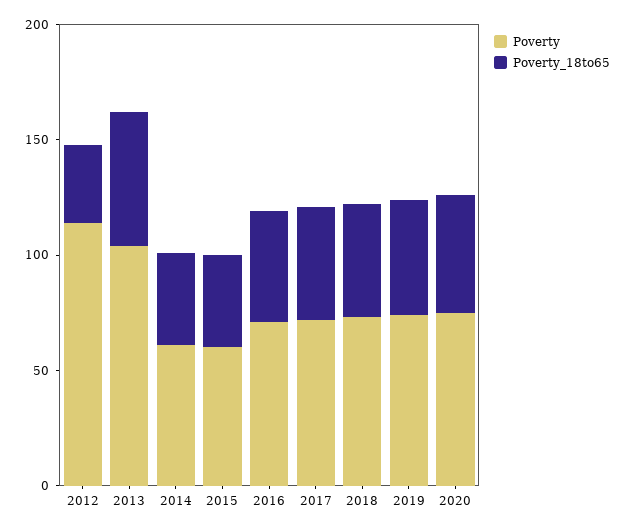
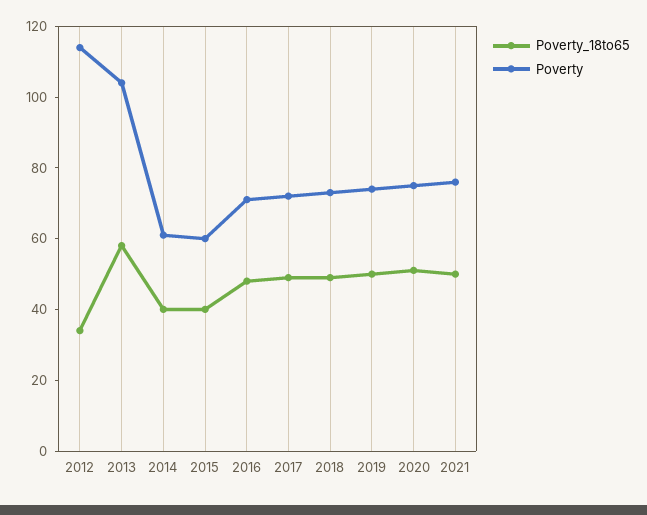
Poverty_18to65, 2021: none -> 50
Poverty, 2021: none -> 75

